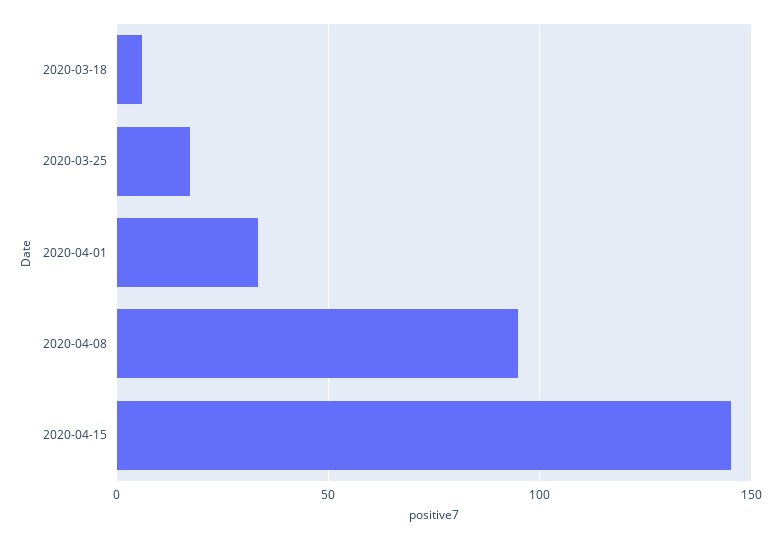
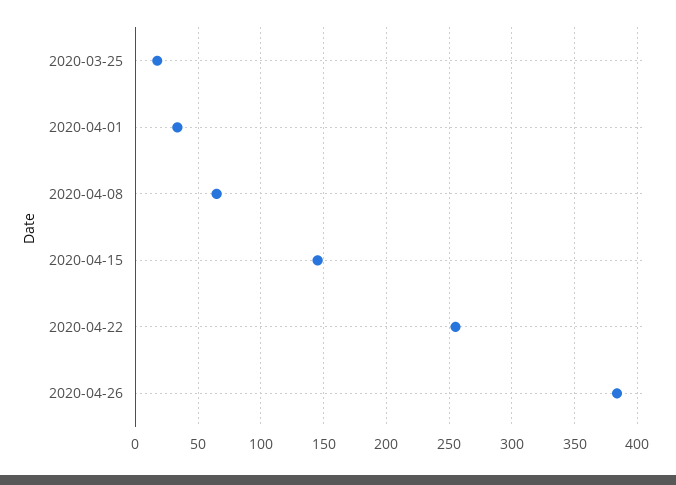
2020-03-18: 5 -> none
2020-04-08: 95 -> 65
2020-04-22: none -> 255
2020-04-26: none -> 385

